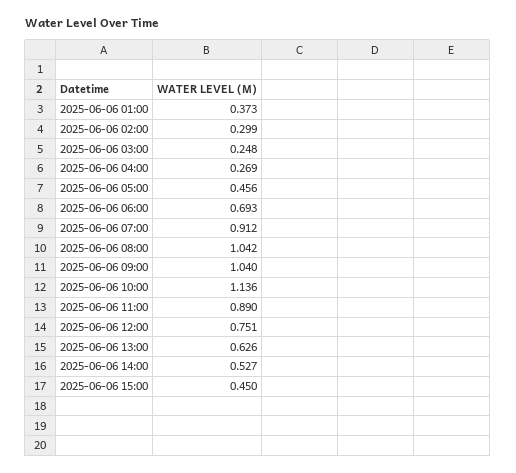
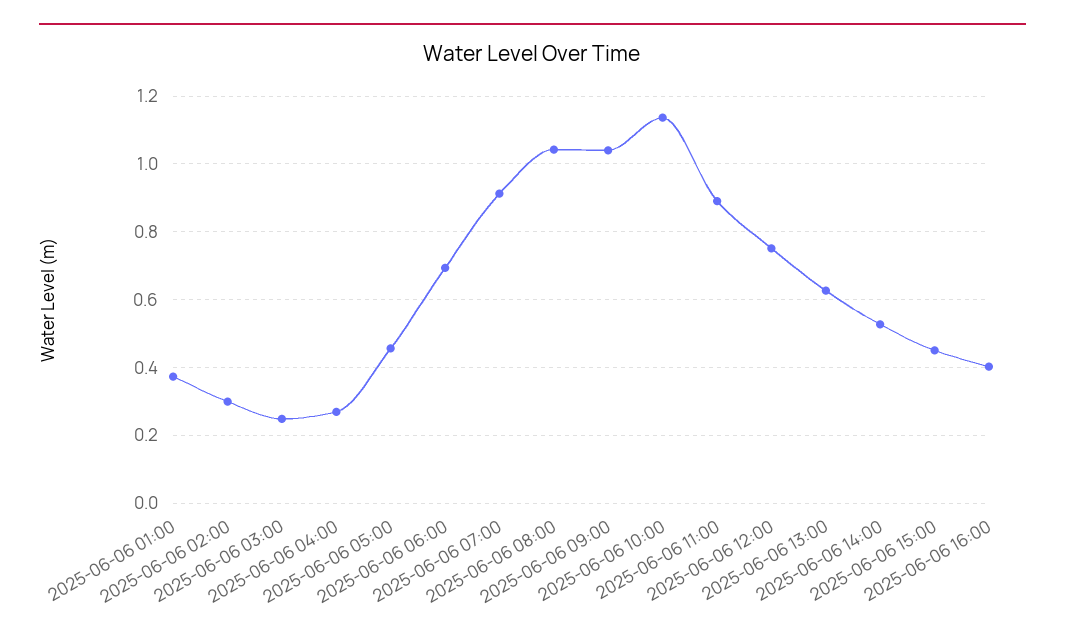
2025-06-06 16:00: none -> 0.4

